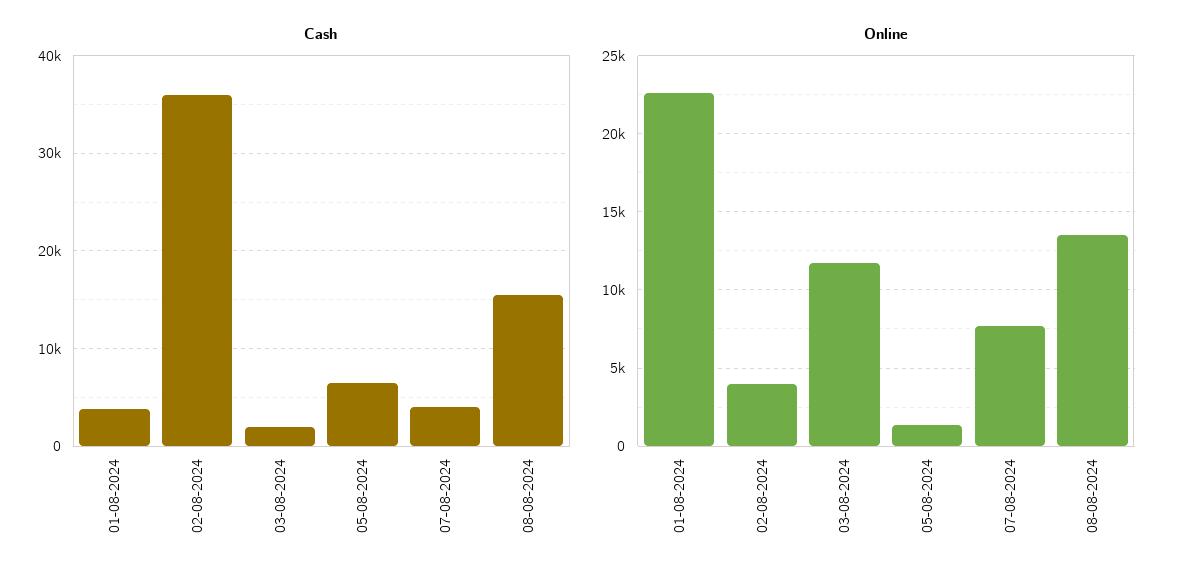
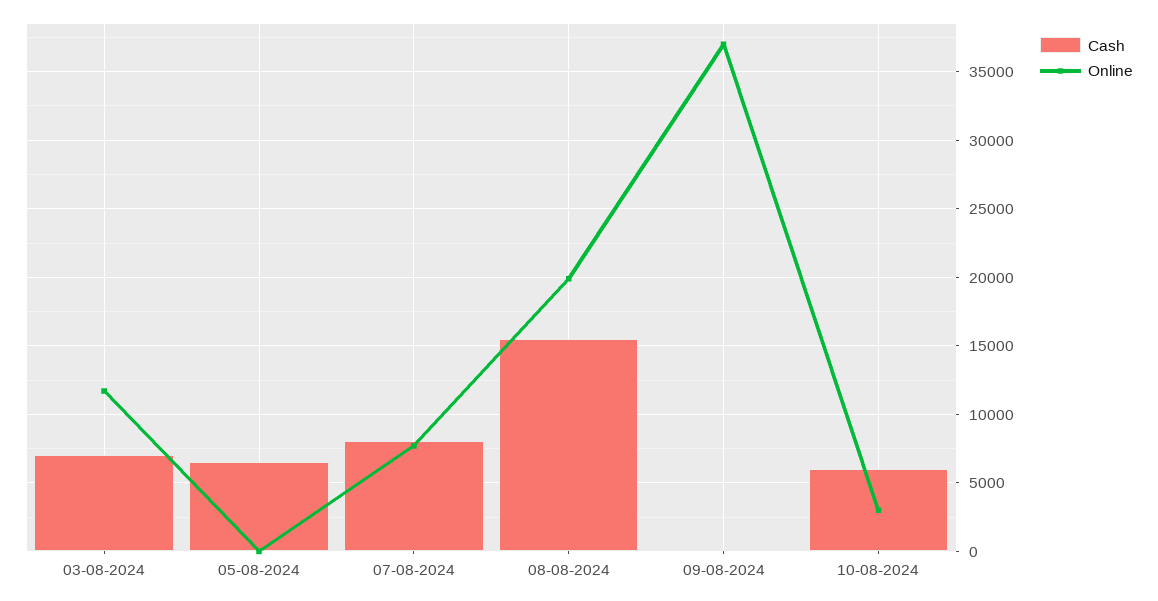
Cash, 01-08-2024: 4000 -> none
Cash, 02-08-2024: 36000 -> none
Cash, 03-08-2024: 2000 -> 7000
Cash, 07-08-2024: 4000 -> 8000
Online, 01-08-2024: 22500 -> none
Online, 02-08-2024: 4000 -> none
Online, 05-08-2024: 1500 -> 0
Online, 08-08-2024: 13500 -> 20000
Cash, 09-08-2024: none -> 0
Online, 09-08-2024: none -> 37000
Cash, 10-08-2024: none -> 6000
Online, 10-08-2024: none -> 3000

